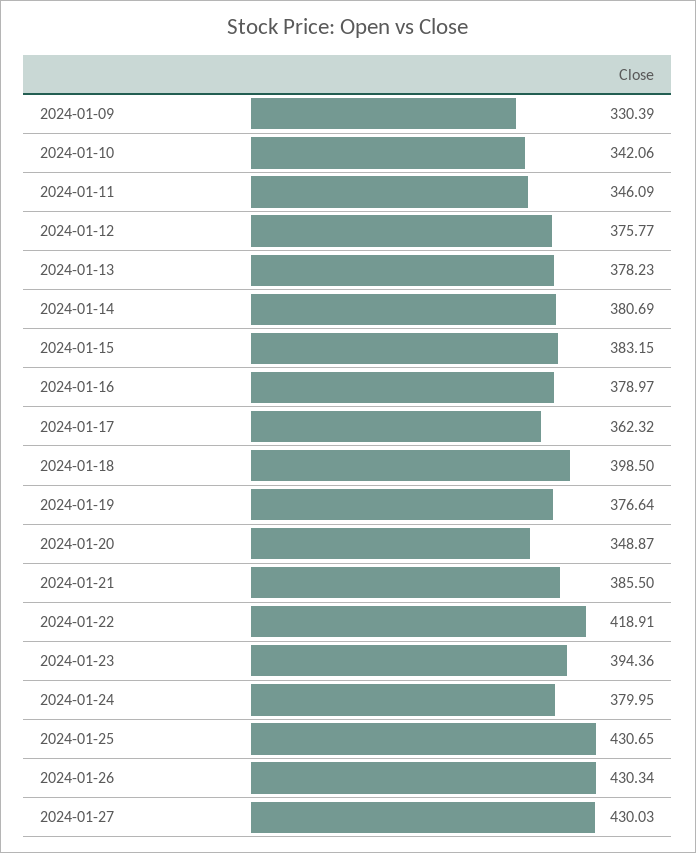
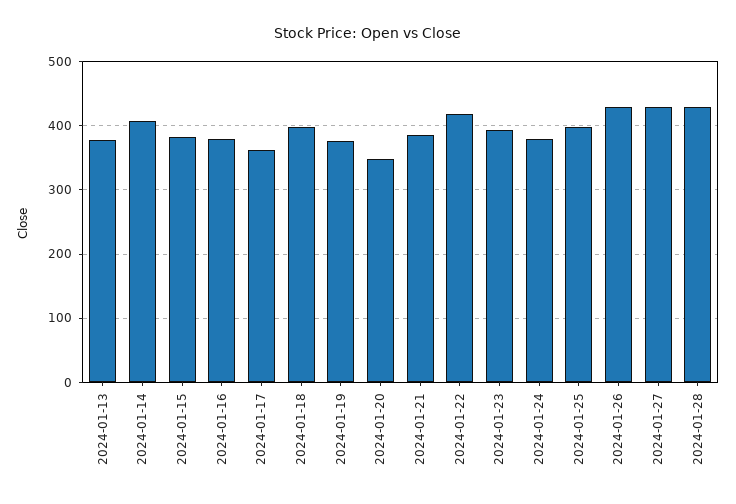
2024-01-09: 330.39 -> none
2024-01-10: 342.06 -> none
2024-01-11: 346.09 -> none
2024-01-12: 375.77 -> none
2024-01-14: 380.69 -> 410
2024-01-25: 430.65 -> 400
2024-01-28: none -> 430

